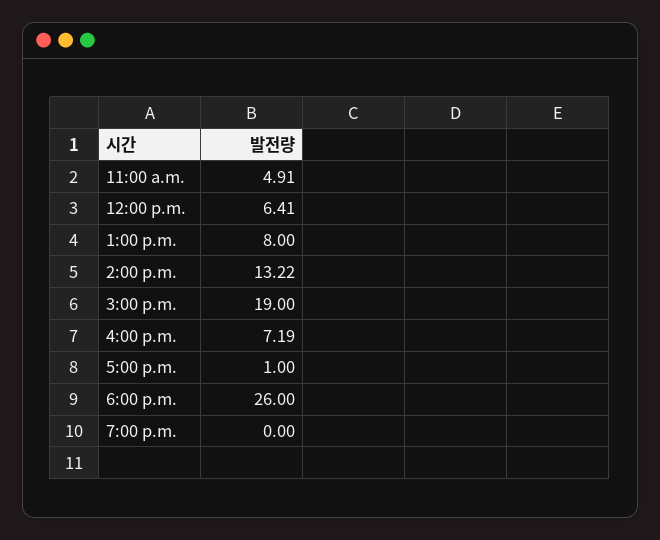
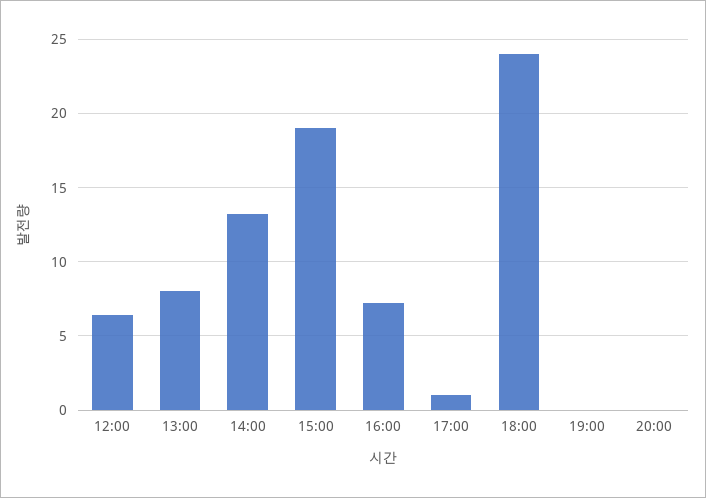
11:00 a.m.: 4.91 -> none
6:00 p.m.: 26 -> 24
20:00: none -> 0

